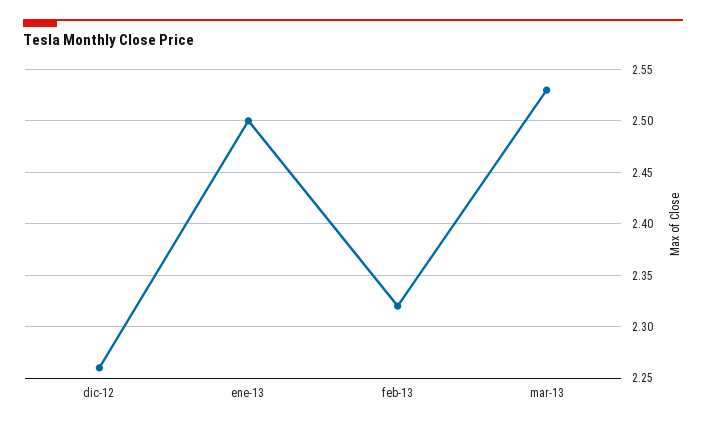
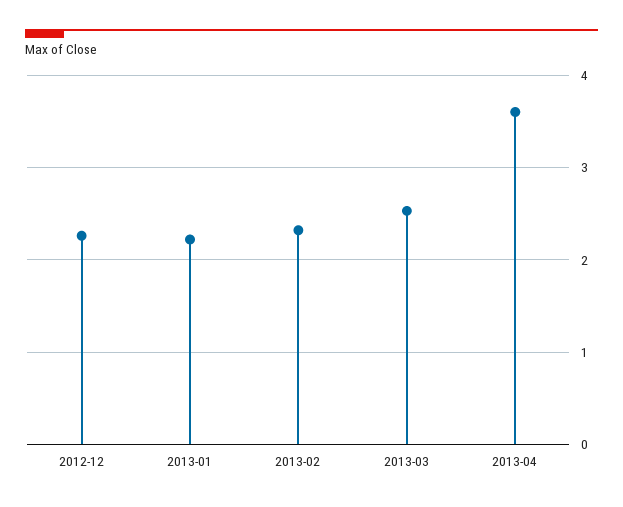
ene-13: 2.5 -> 2.2
2013-04: none -> 3.6

